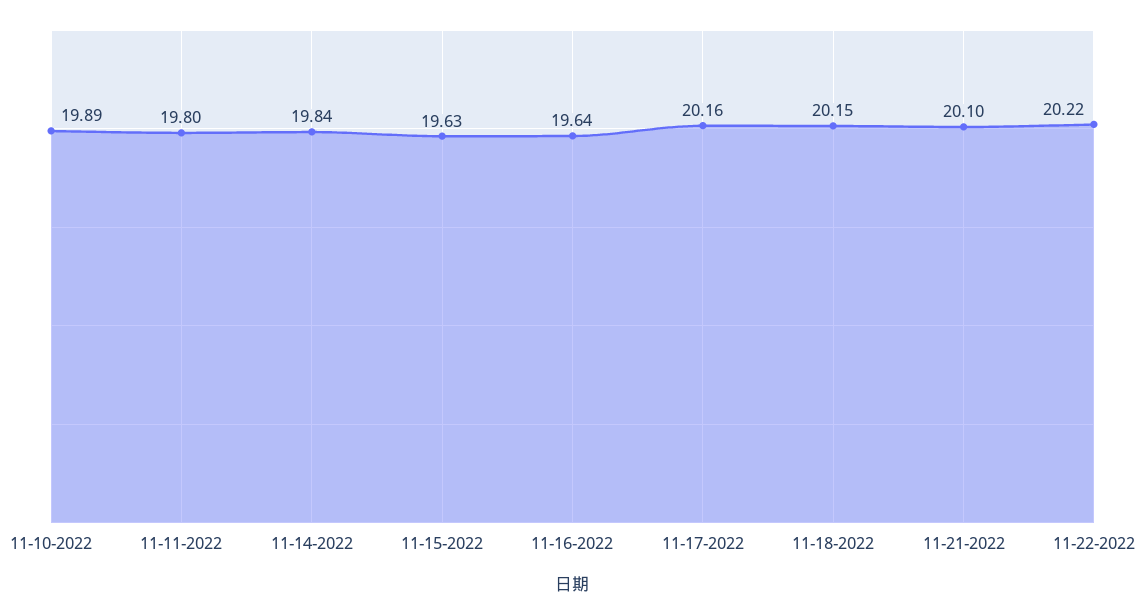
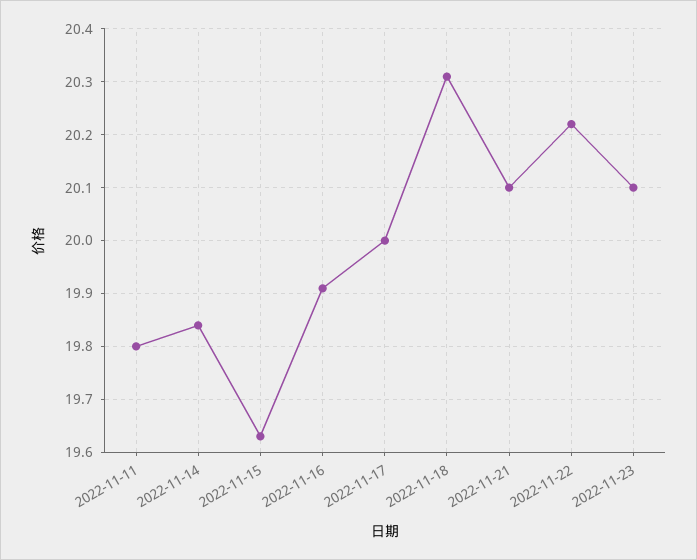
11-10-2022: 19.89 -> none
11-16-2022: 19.64 -> 19.9
11-17-2022: 20.16 -> 20
11-18-2022: 20.15 -> 20.3
2022-11-23: none -> 20.1

